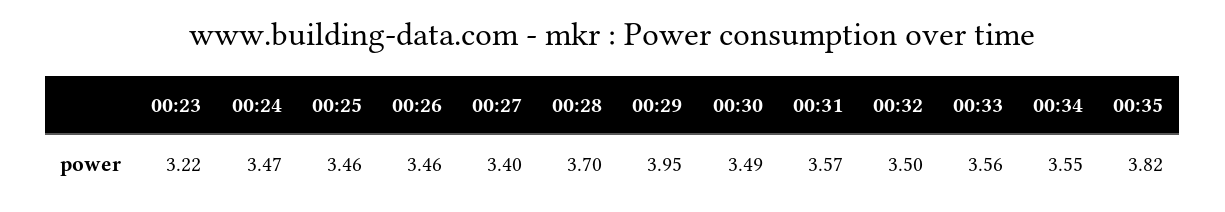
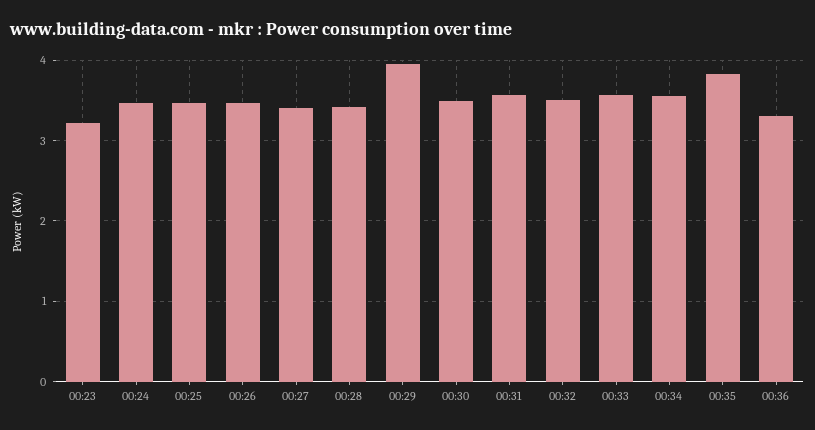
00:28: 3.7 -> 3.4
00:36: none -> 3.3

